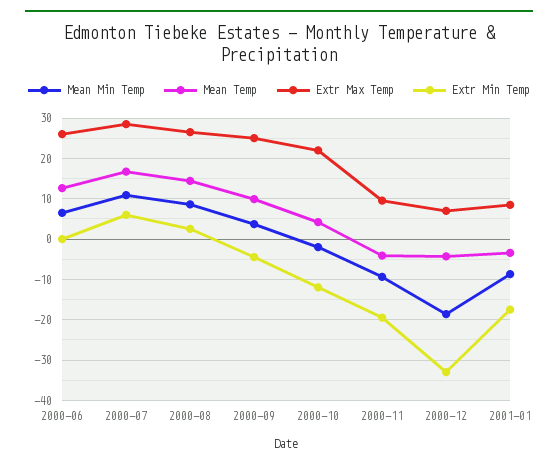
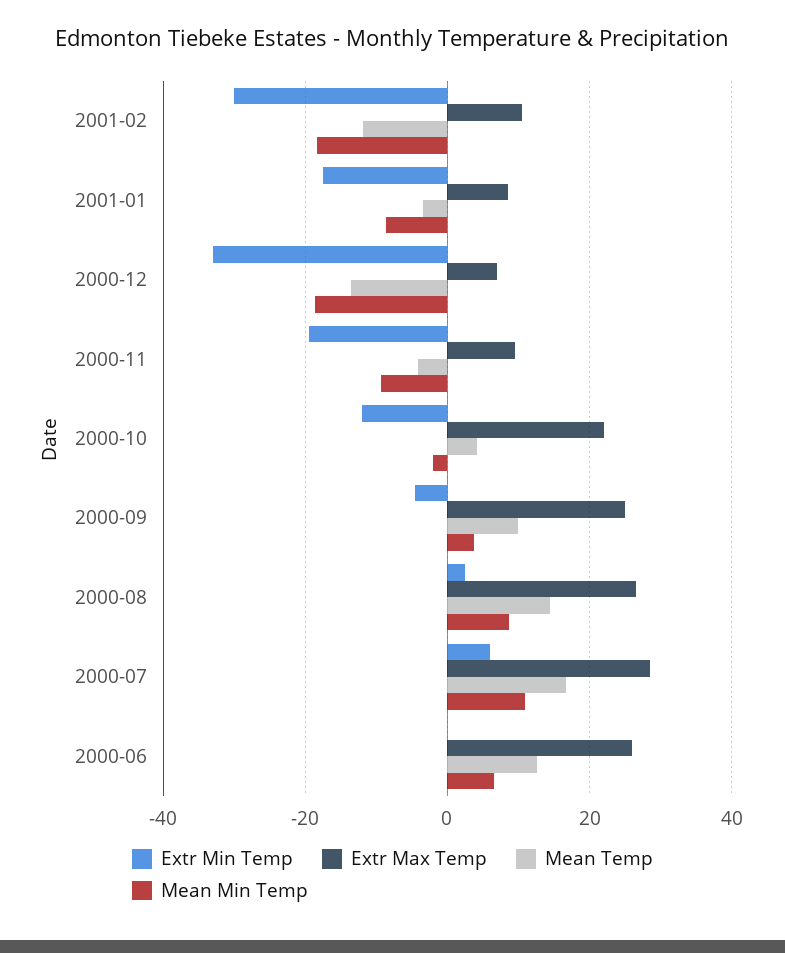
Mean Temp, 2000-12: -4 -> -14
Extr Min Temp, 2001-02: none -> -30
Extr Max Temp, 2001-02: none -> 10
Mean Temp, 2001-02: none -> -12
Mean Min Temp, 2001-02: none -> -18

